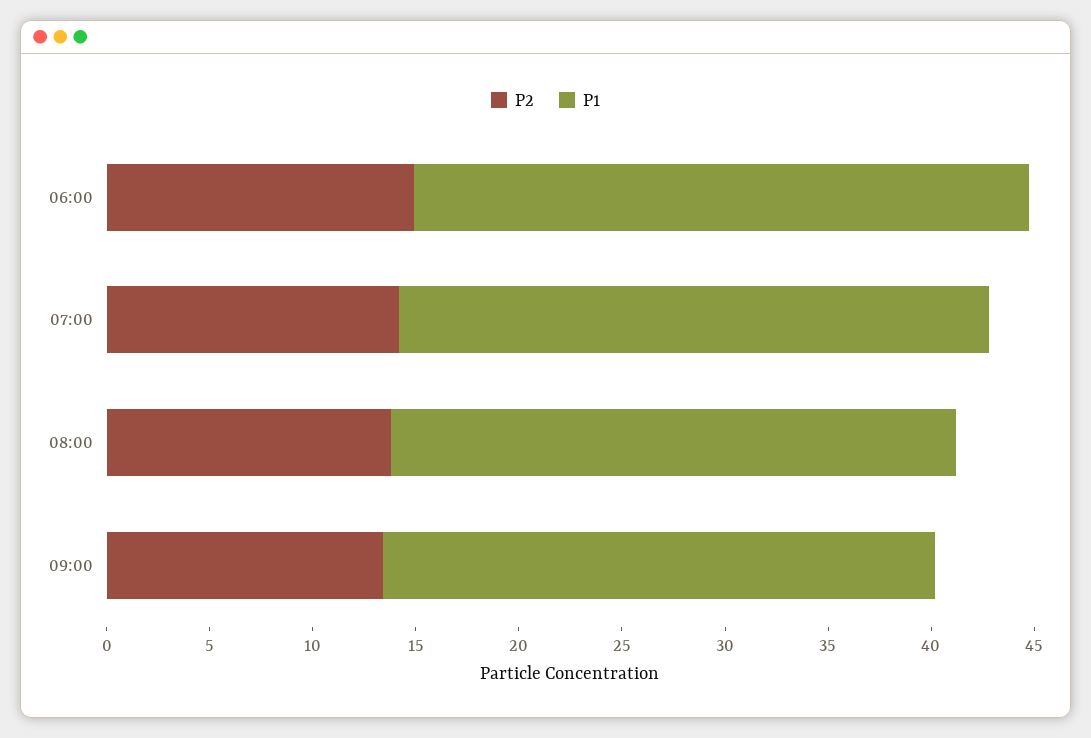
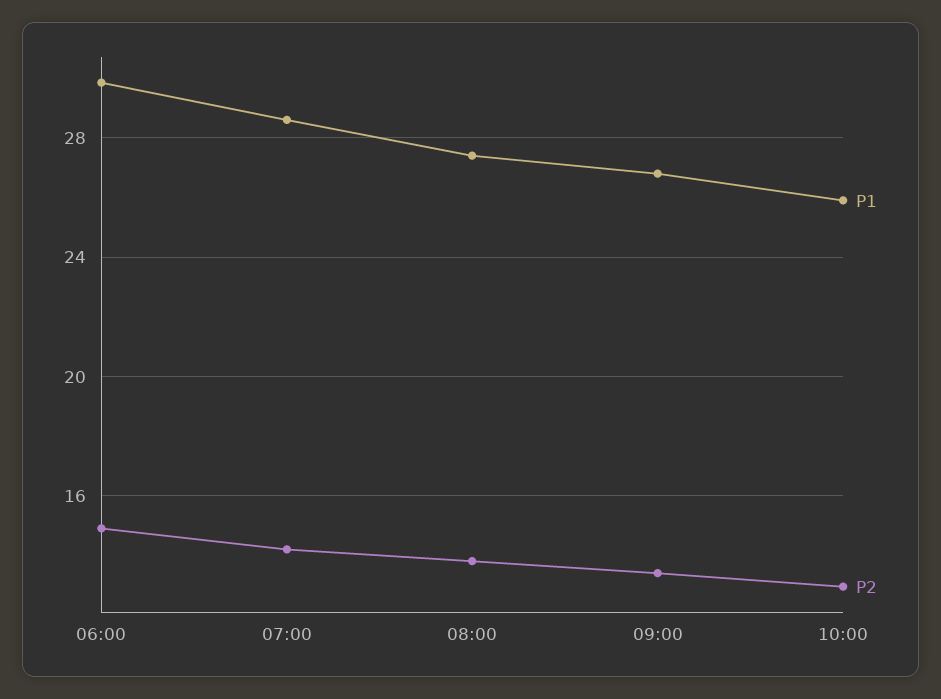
P1, 10:00: none -> 26
P2, 10:00: none -> 13

